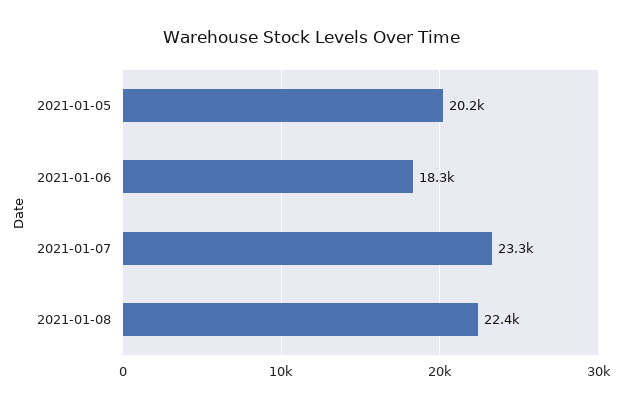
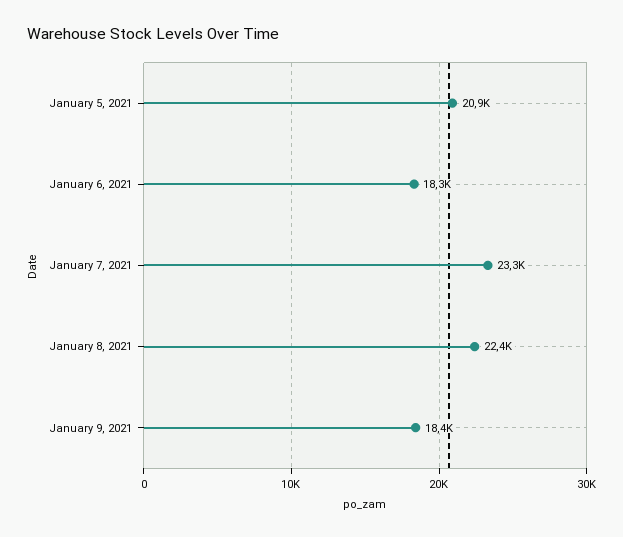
2021-01-05: 20200 -> 20900
January 9, 2021: none -> 18400

